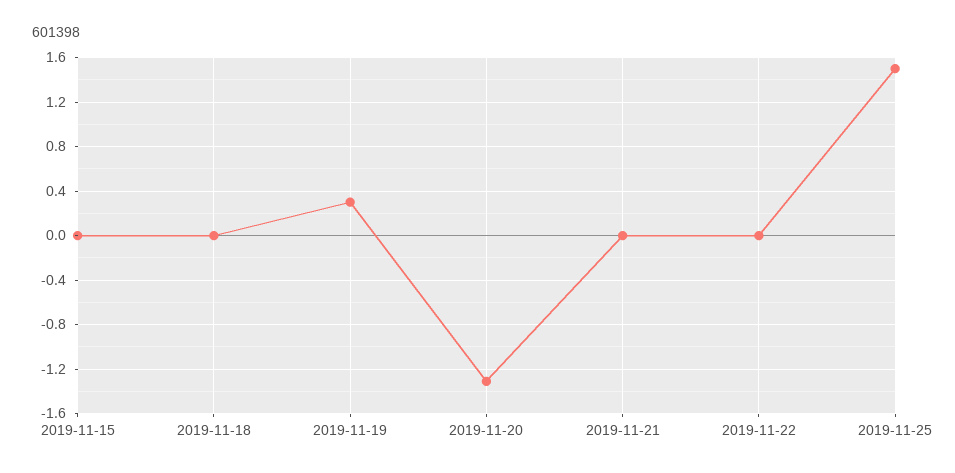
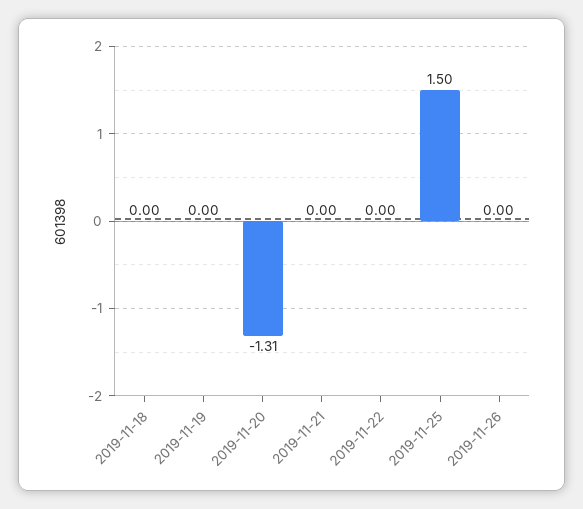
2019-11-15: 0 -> none
2019-11-19: 0.3 -> 0
2019-11-26: none -> 0

